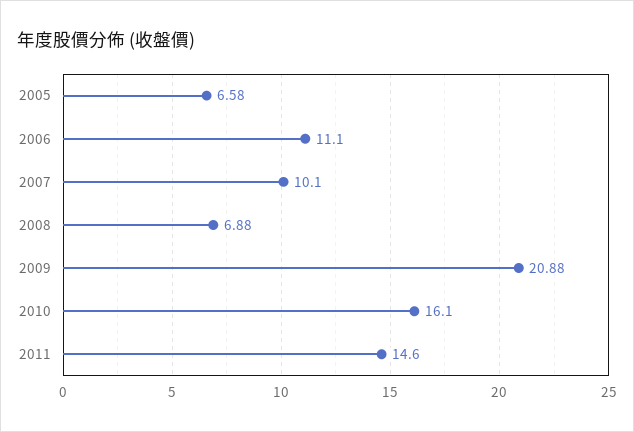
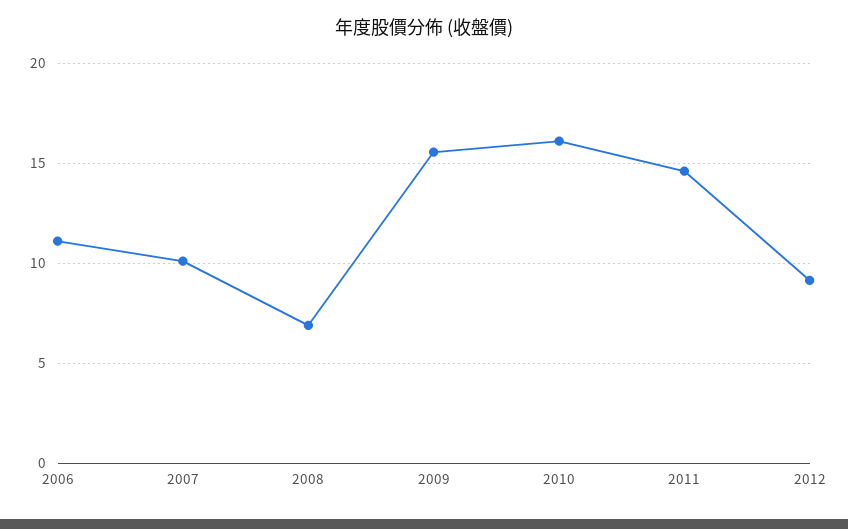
2005: 6.58 -> none
2009: 20.88 -> 15.5
2012: none -> 9

